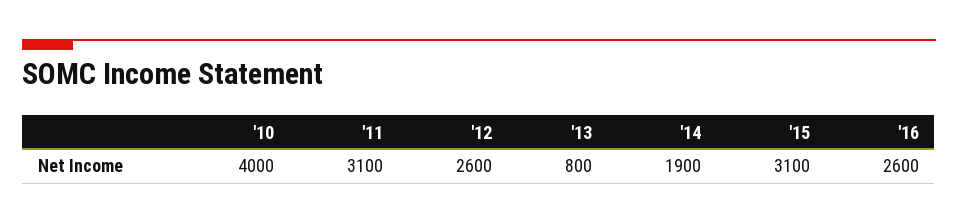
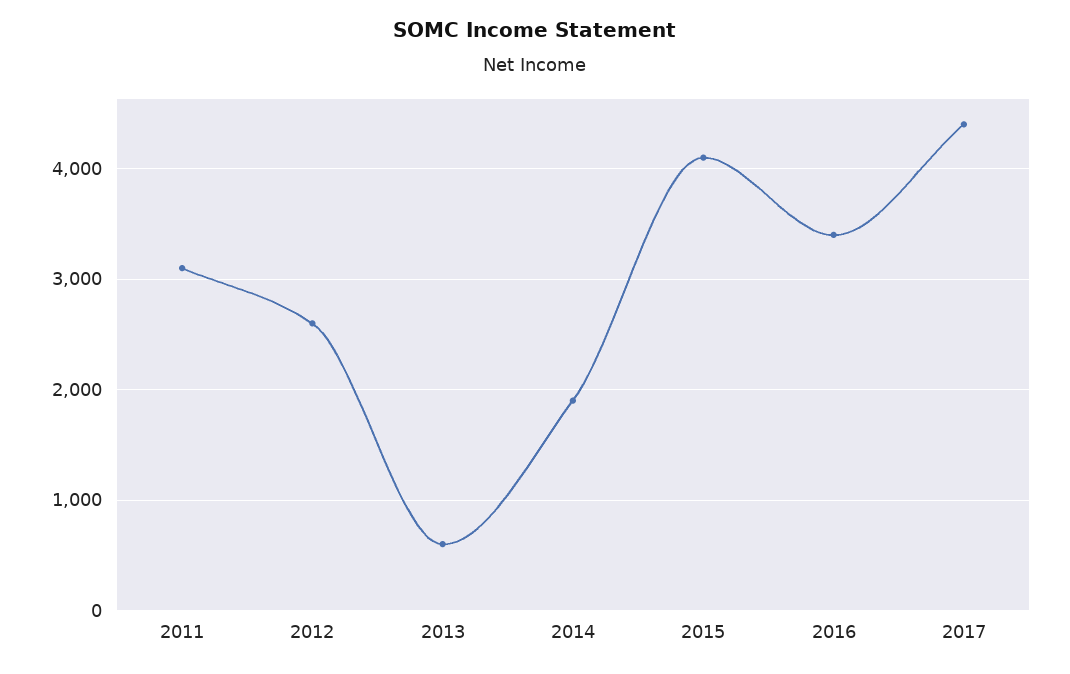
'10: 4000 -> none
'13: 800 -> 600
'15: 3100 -> 4100
'16: 2600 -> 3400
2017: none -> 4400

